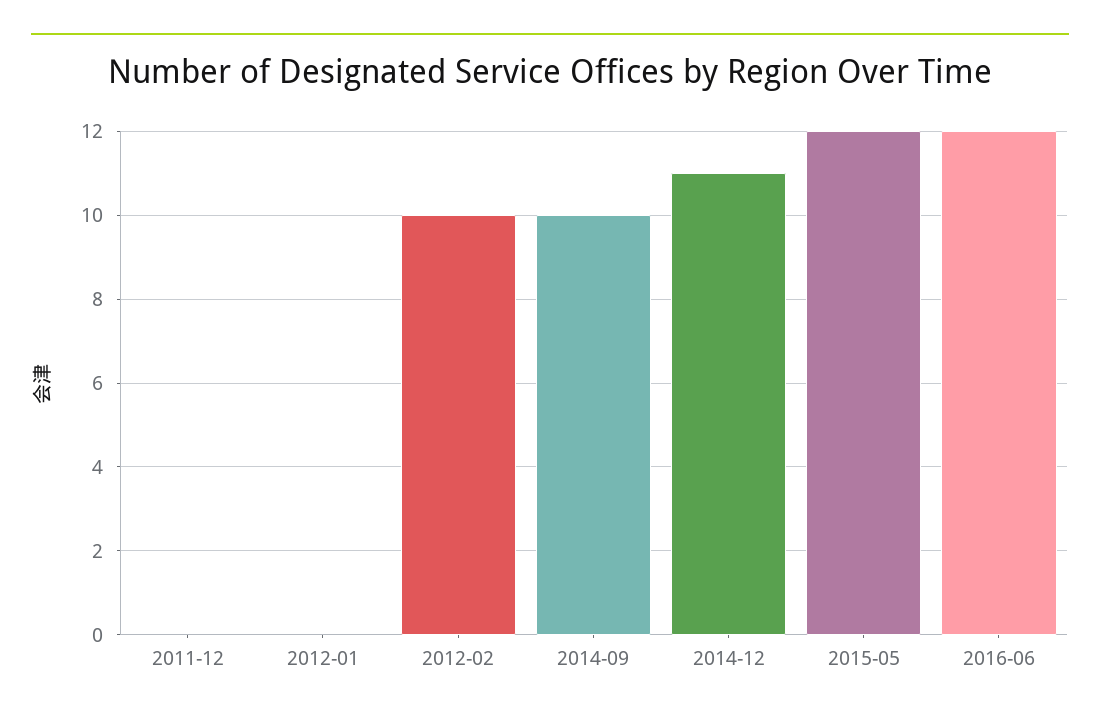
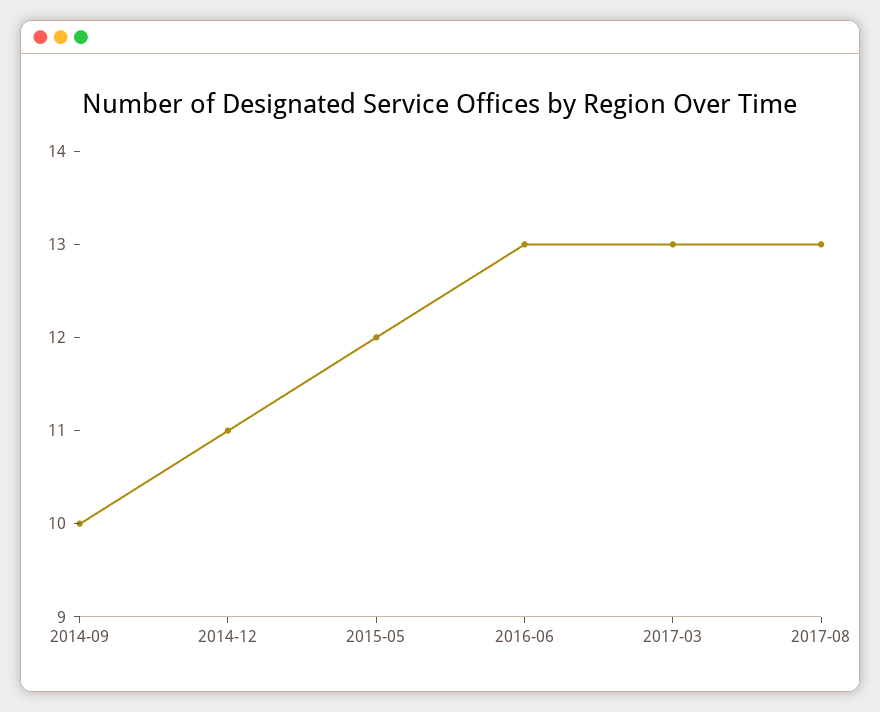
2011-12: 0 -> none
2012-01: 0 -> none
2012-02: 10 -> none
2016-06: 12 -> 13
2017-03: none -> 13
2017-08: none -> 13

